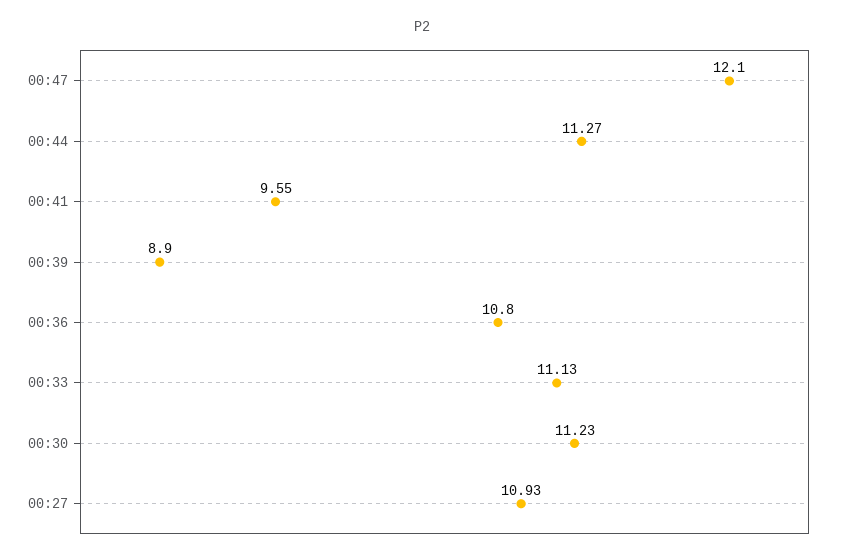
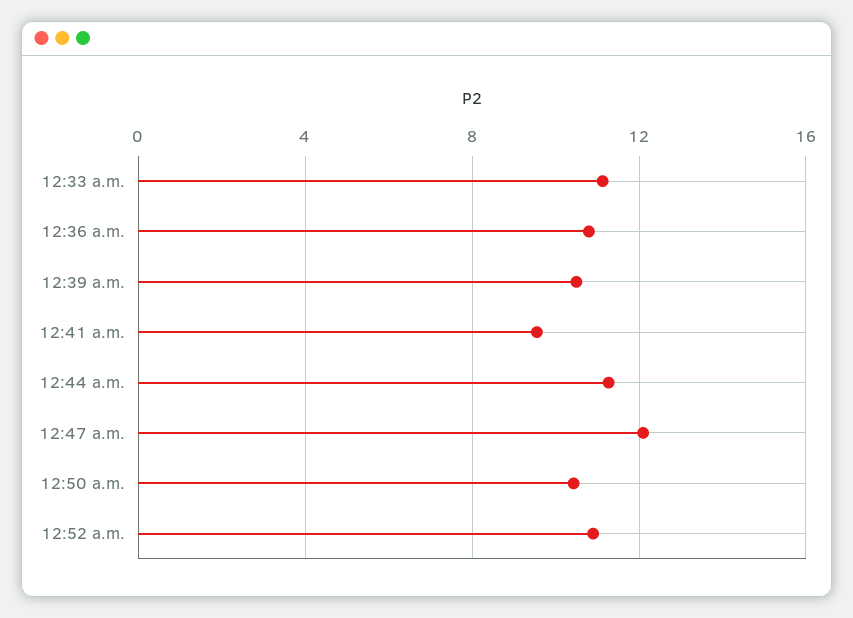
00:39: 8.9 -> 10.5
00:30: 11.23 -> none
00:27: 10.93 -> none
12:50 a.m.: none -> 10.5
12:52 a.m.: none -> 11

